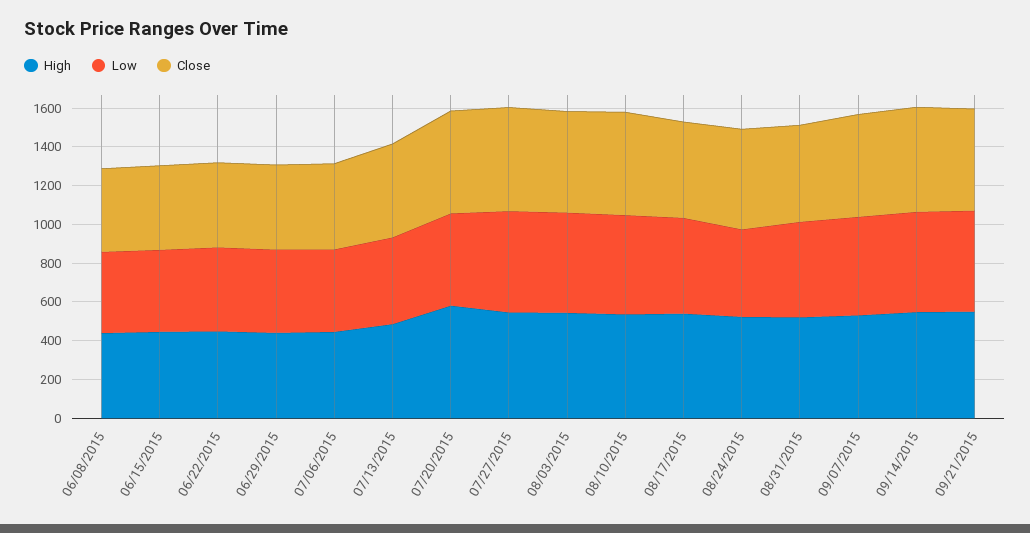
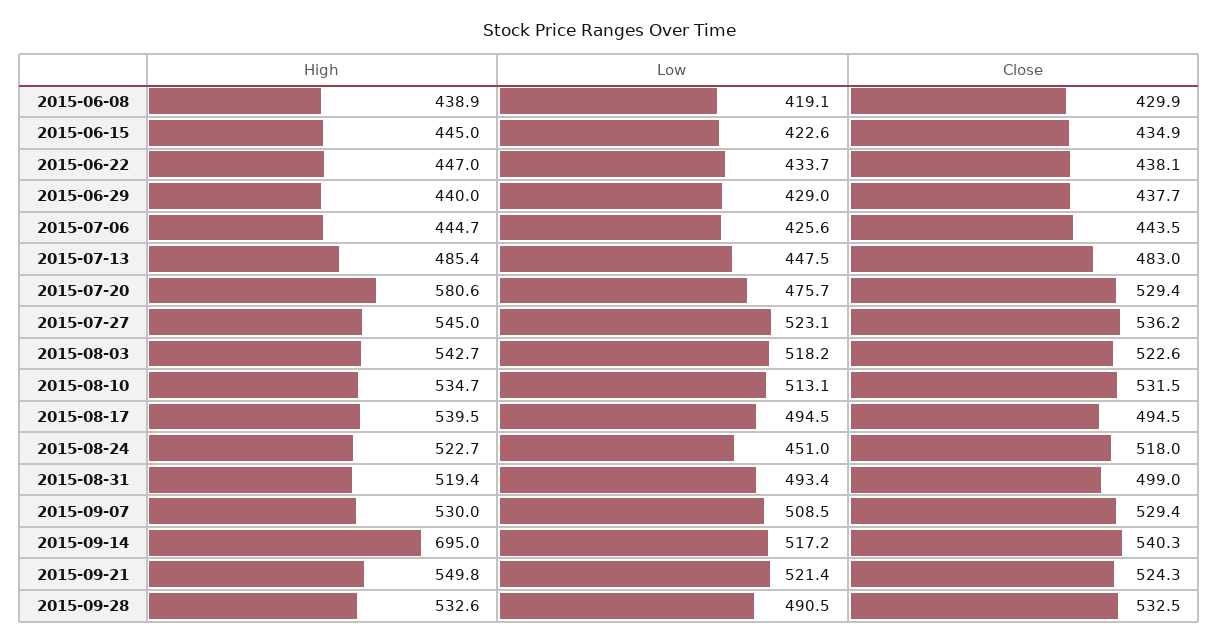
High, 09/14/2015: 550 -> 695
High, 2015-09-28: none -> 532.6
Low, 2015-09-28: none -> 490.5
Close, 2015-09-28: none -> 532.5

